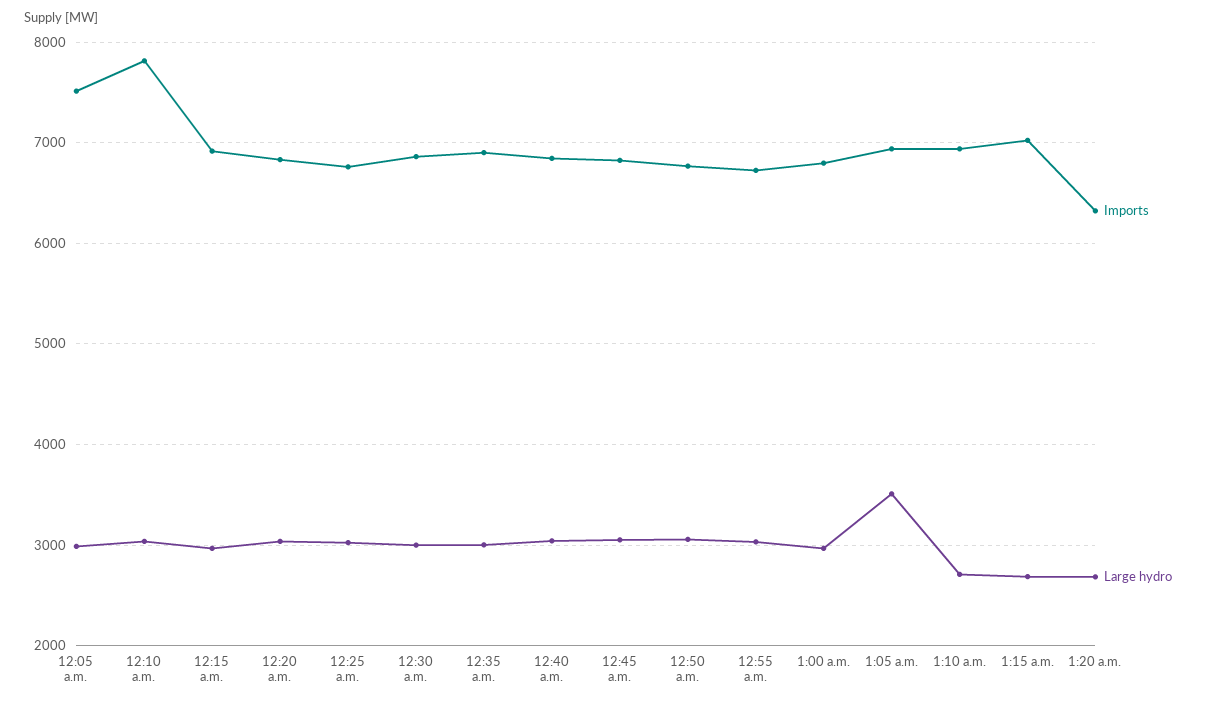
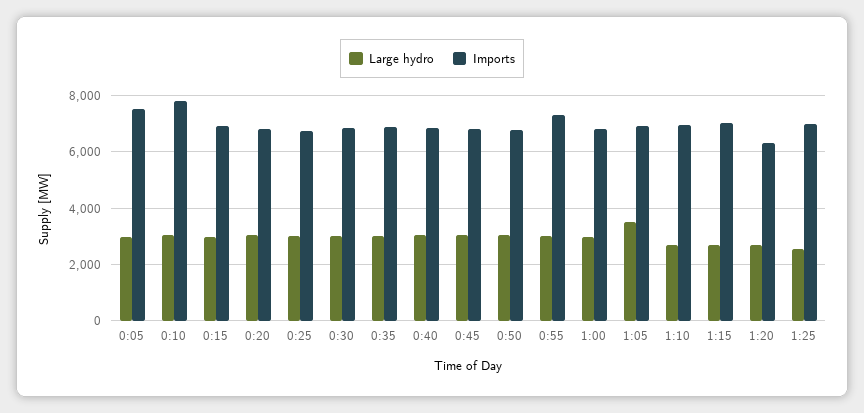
Imports, 12:55 a.m.: 6700 -> 7250
Large hydro, 1:25: none -> 2500
Imports, 1:25: none -> 7000

